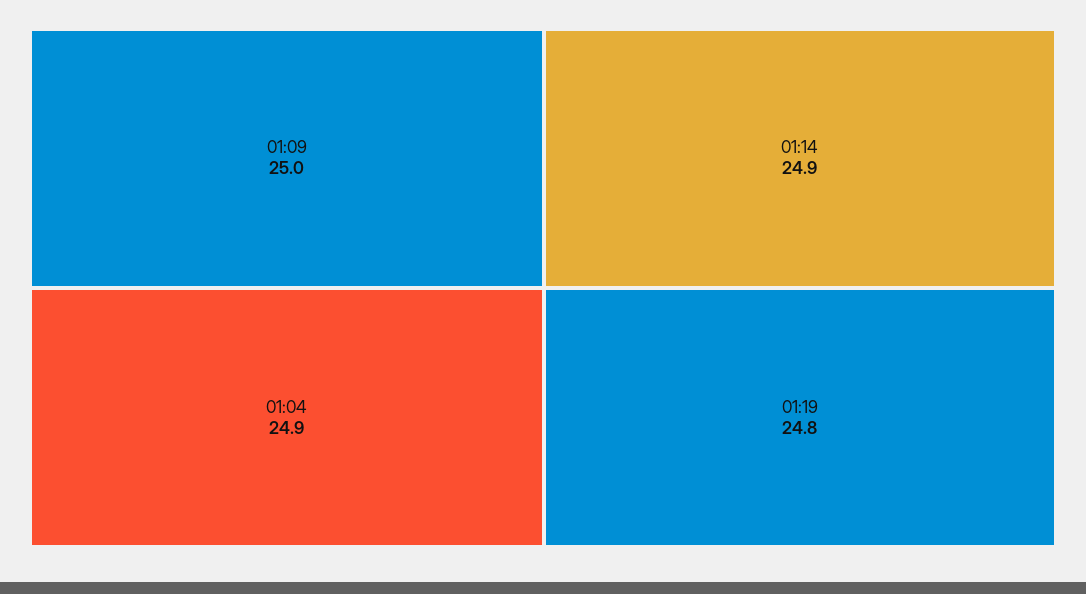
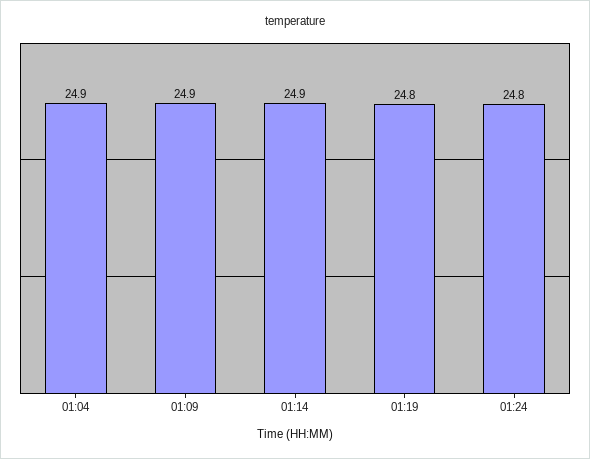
01:09: 25 -> 24.9
01:24: none -> 24.8

